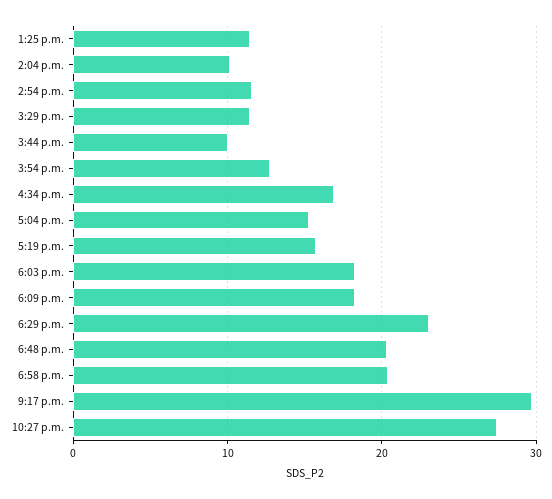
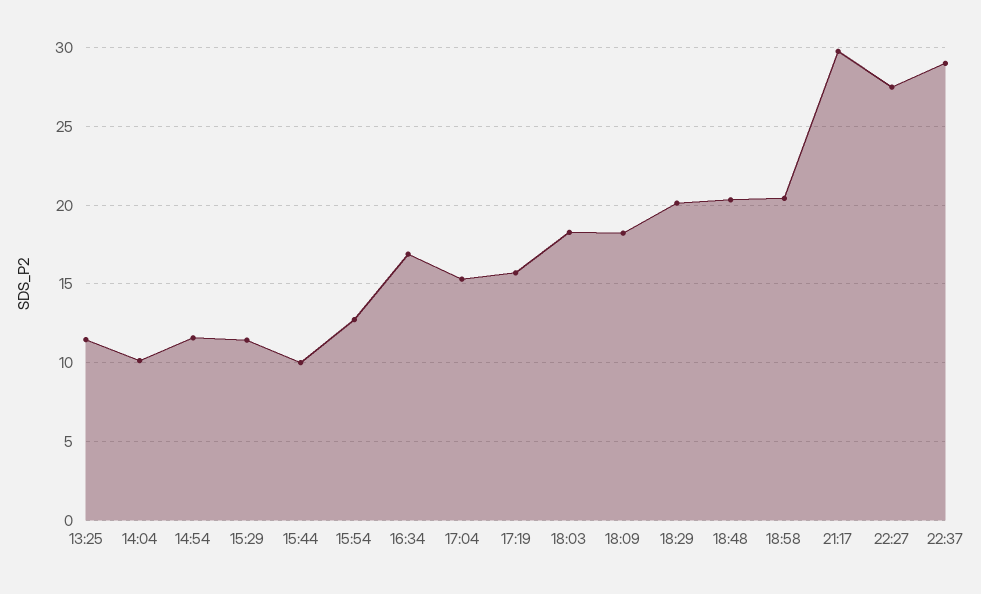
6:29 p.m.: 23 -> 20
22:37: none -> 29

